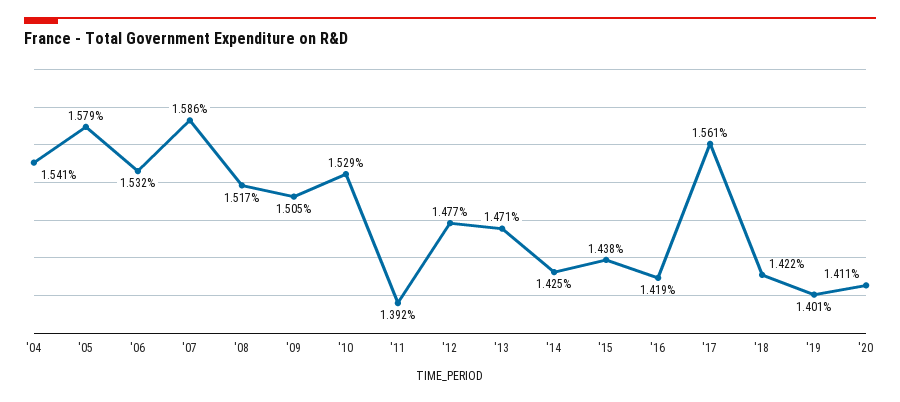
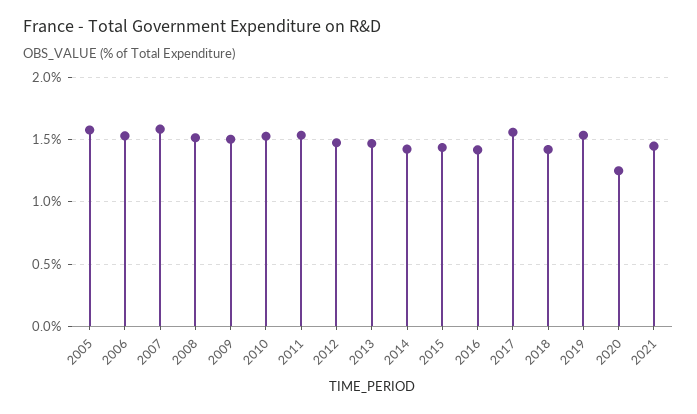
'04: 1.541 -> none
'11: 1.392 -> 1.55
'19: 1.401 -> 1.55
'20: 1.411 -> 1.25
2021: none -> 1.45

